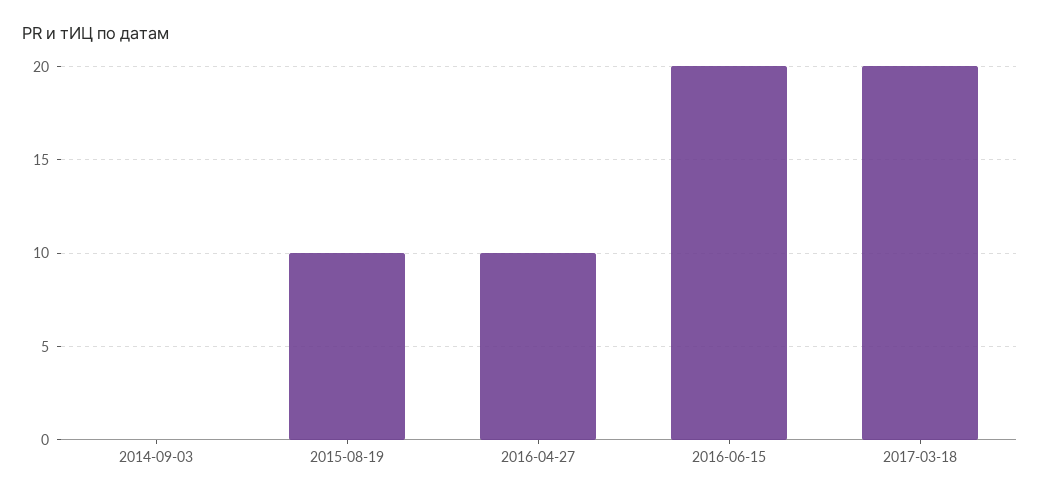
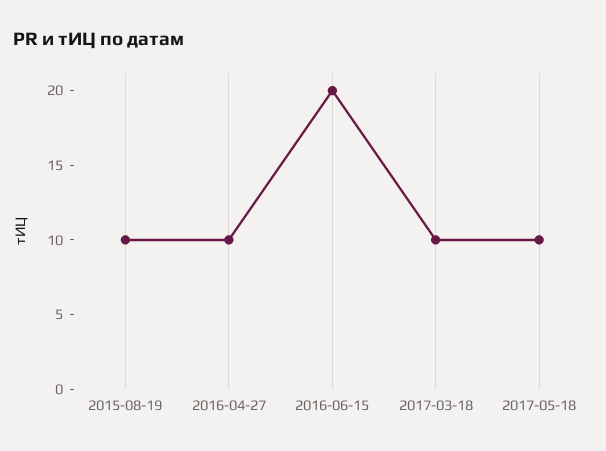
2014-09-03: 0 -> none
2017-03-18: 20 -> 10
2017-05-18: none -> 10

